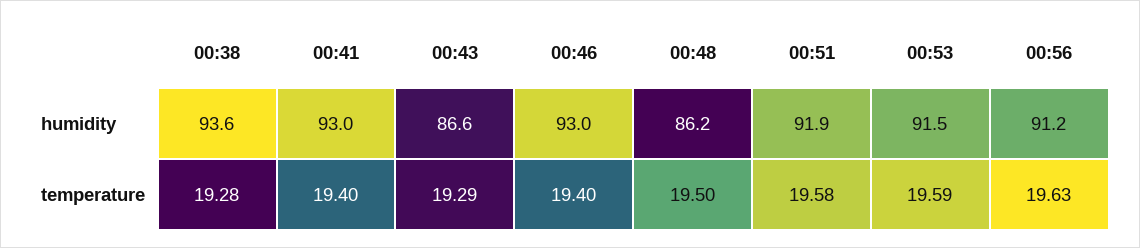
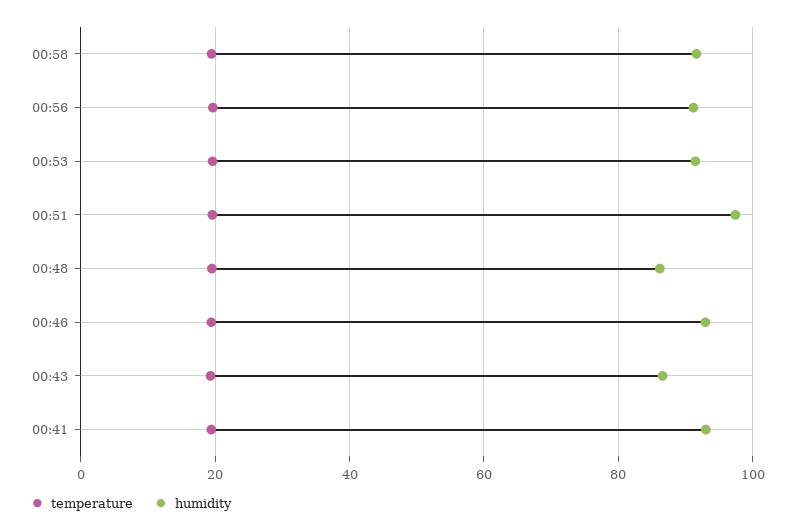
humidity, 00:38: 93.6 -> none
humidity, 00:51: 91.9 -> 98
temperature, 00:38: 19.28 -> none
temperature, 00:58: none -> 20
humidity, 00:58: none -> 92

